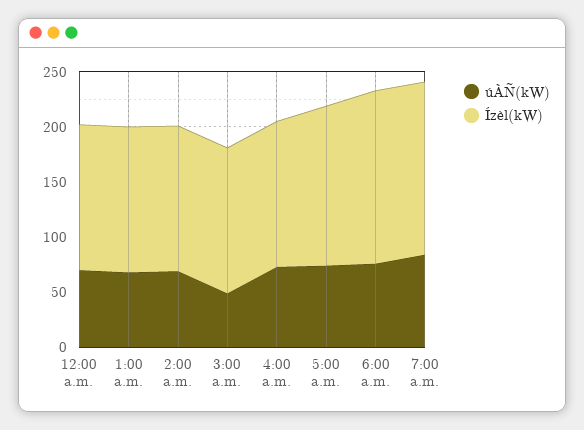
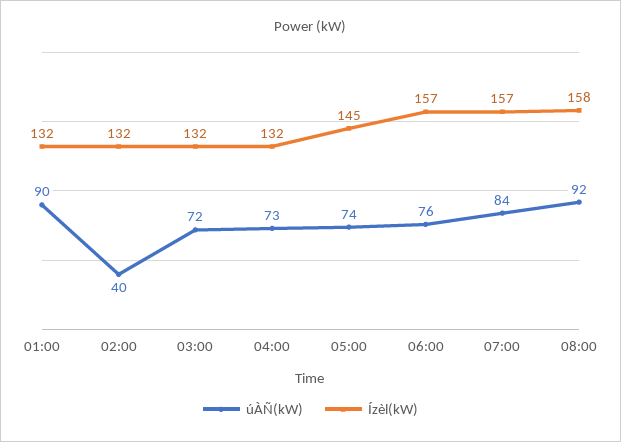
úÀÑ(kW), 12:00 a.m.: 70 -> none
Ízèl(kW), 12:00 a.m.: 130 -> none
úÀÑ(kW), 1:00 a.m.: 70 -> 90
úÀÑ(kW), 2:00 a.m.: 70 -> 40
úÀÑ(kW), 3:00 a.m.: 50 -> 72
úÀÑ(kW), 08:00: none -> 92
Ízèl(kW), 08:00: none -> 158

